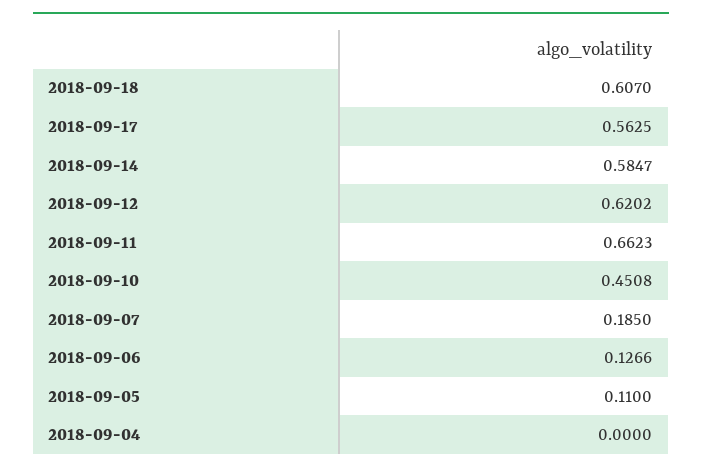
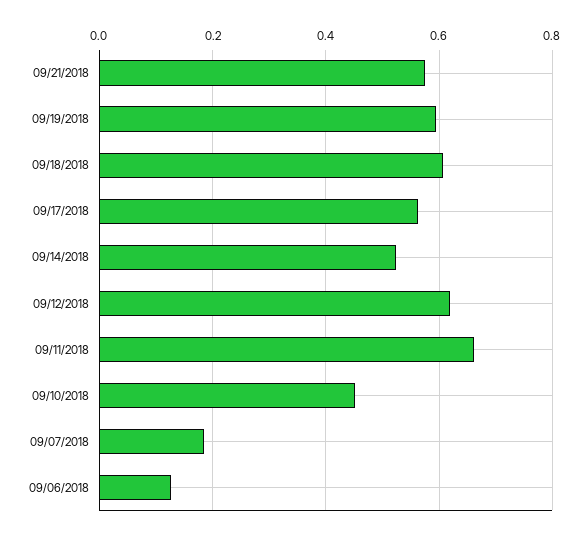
2018-09-14: 0.5847 -> 0.52
2018-09-05: 0.11 -> none
2018-09-04: 0 -> none
09/21/2018: none -> 0.58
09/19/2018: none -> 0.6

